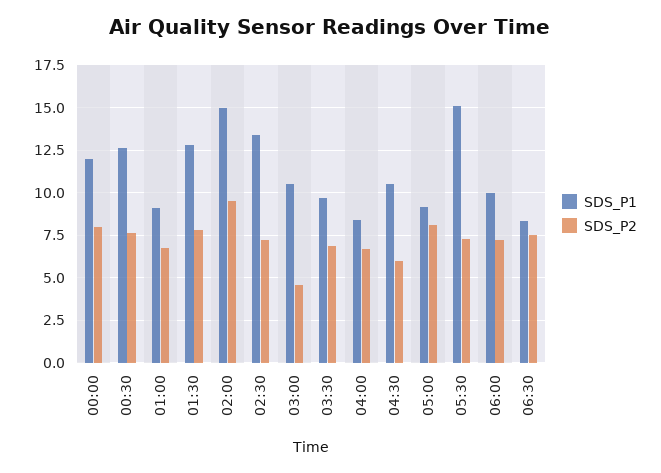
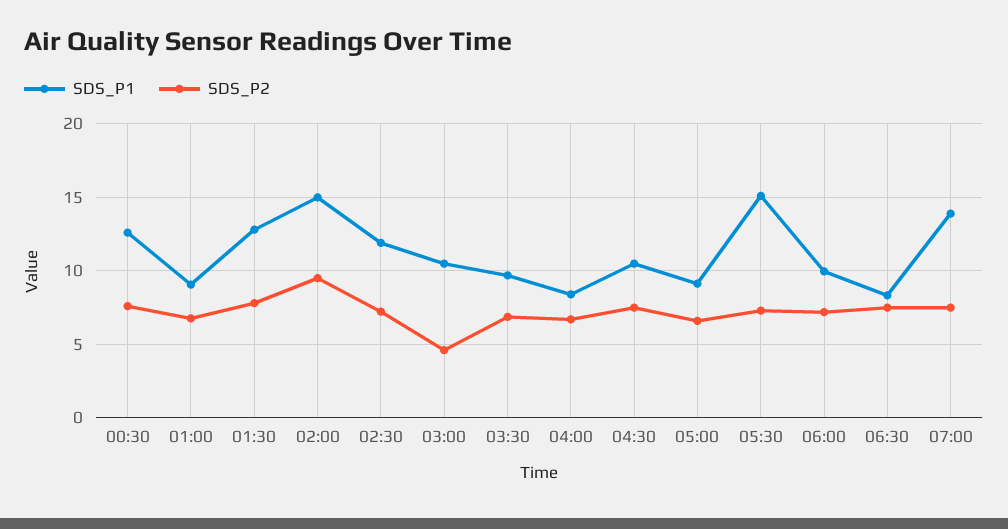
SDS_P1, 00:00: 12 -> none
SDS_P2, 00:00: 8 -> none
SDS_P1, 02:30: 13.5 -> 12
SDS_P2, 04:30: 6 -> 7.5
SDS_P2, 05:00: 8 -> 6.5
SDS_P1, 07:00: none -> 14
SDS_P2, 07:00: none -> 7.5

